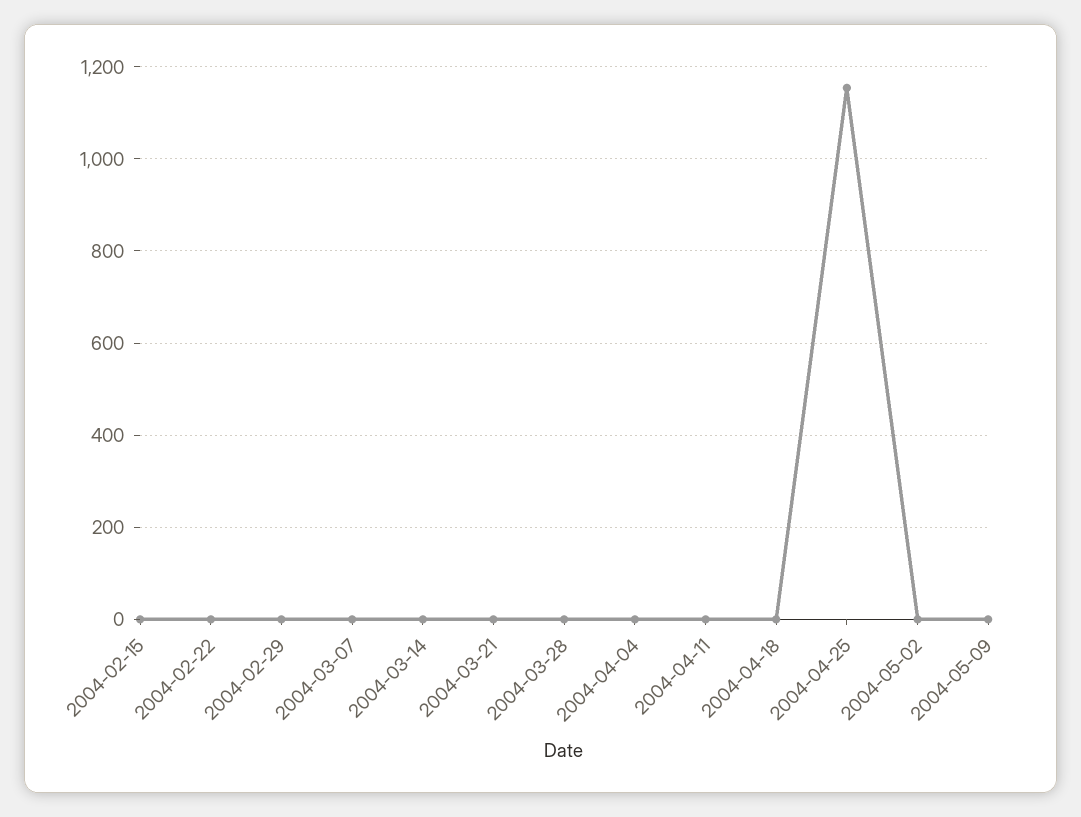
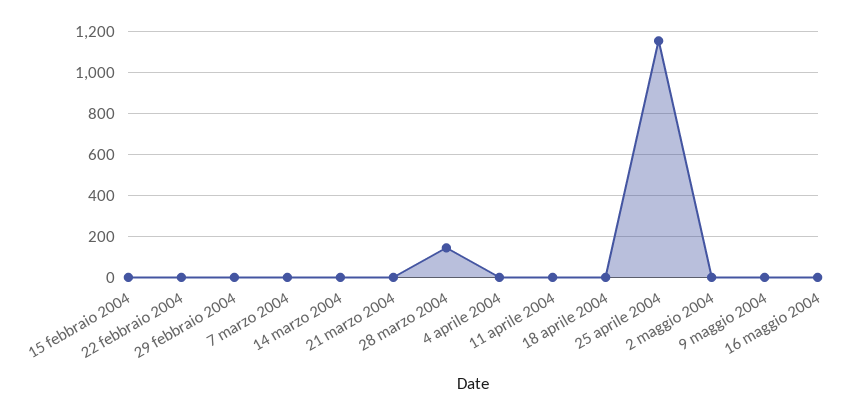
2004-03-28: 0 -> 150
16 maggio 2004: none -> 0

